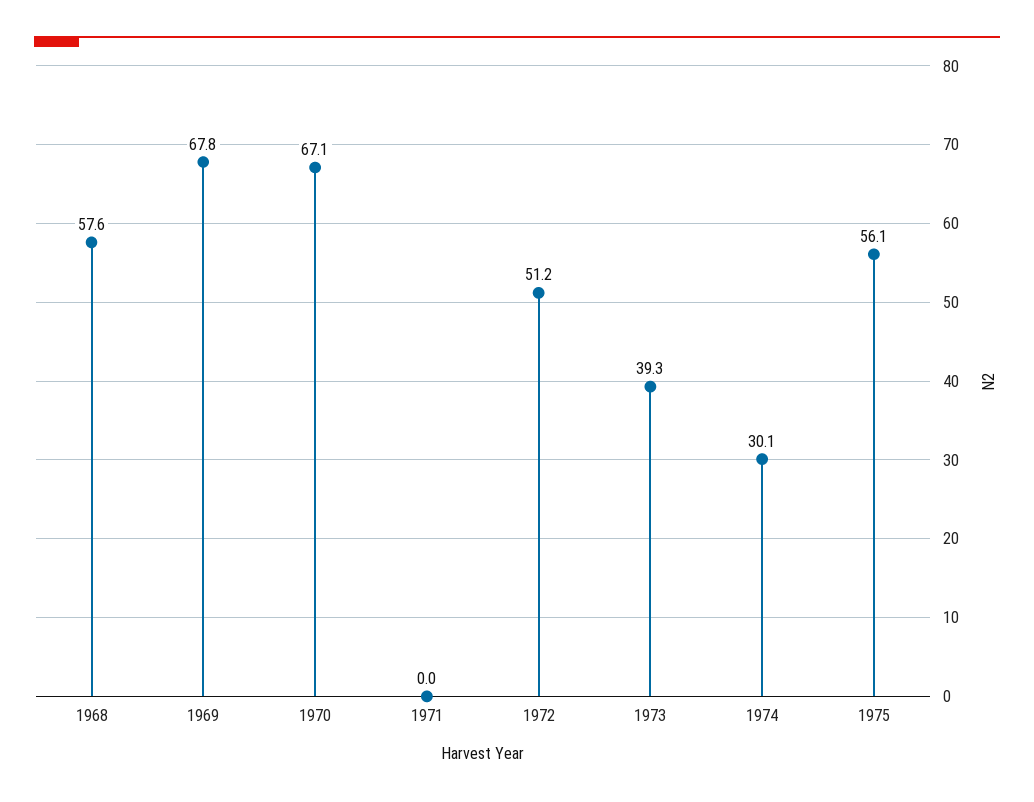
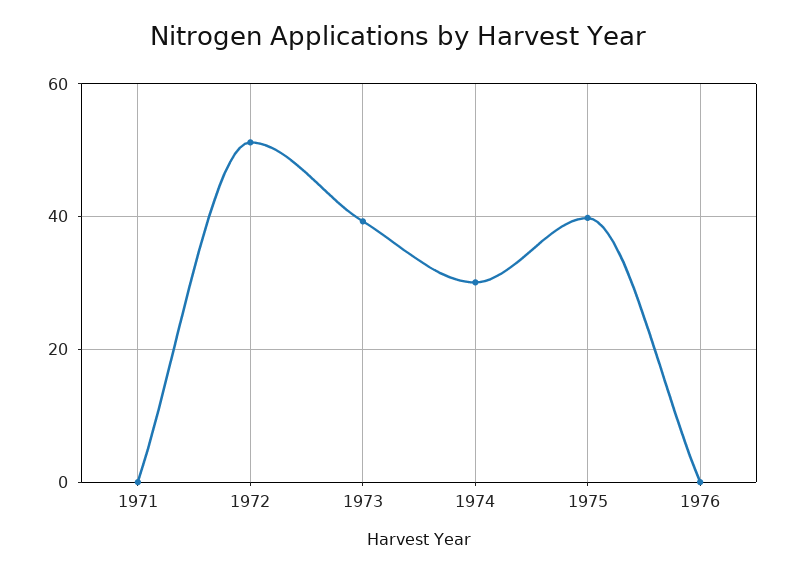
1968: 57.6 -> none
1969: 67.8 -> none
1970: 67.1 -> none
1975: 56.1 -> 40
1976: none -> 0

